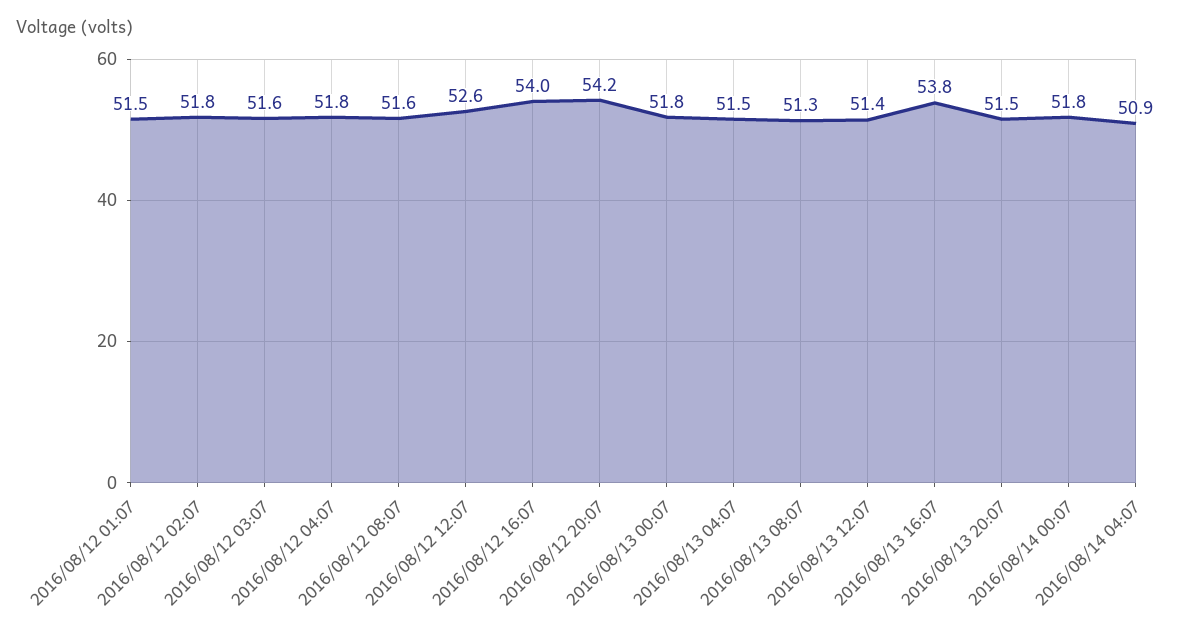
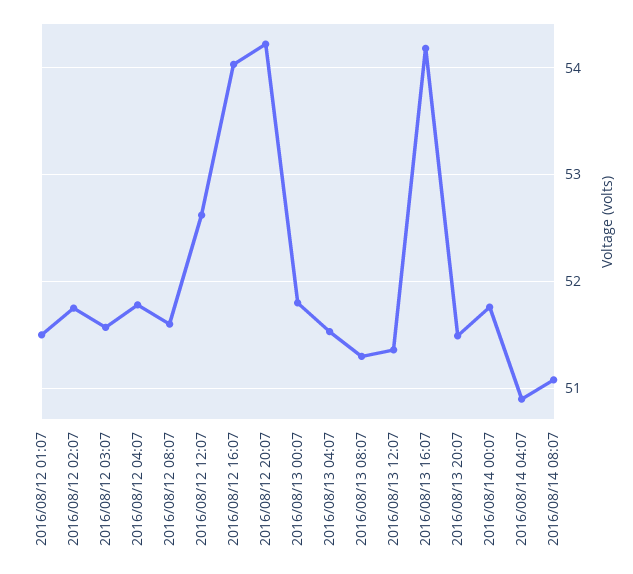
2016/08/13 16:07: 53.8 -> 54.2
2016/08/14 08:07: none -> 51.1

